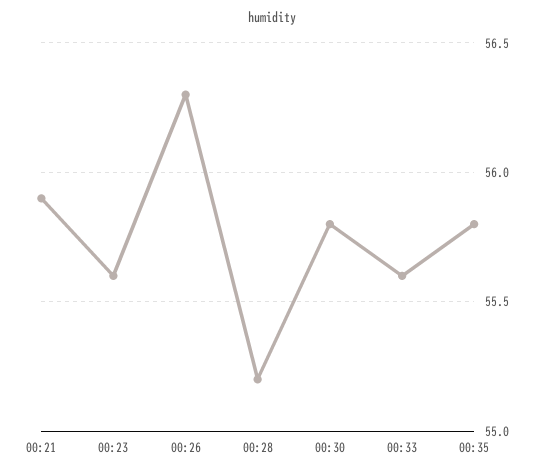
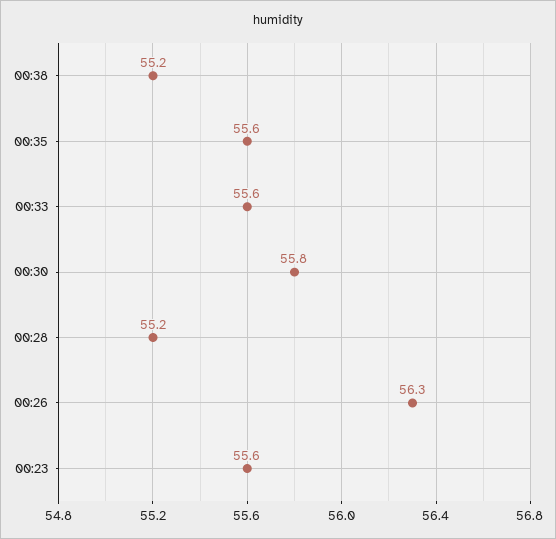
00:21: 55.9 -> none
00:35: 55.8 -> 55.6
00:38: none -> 55.2

